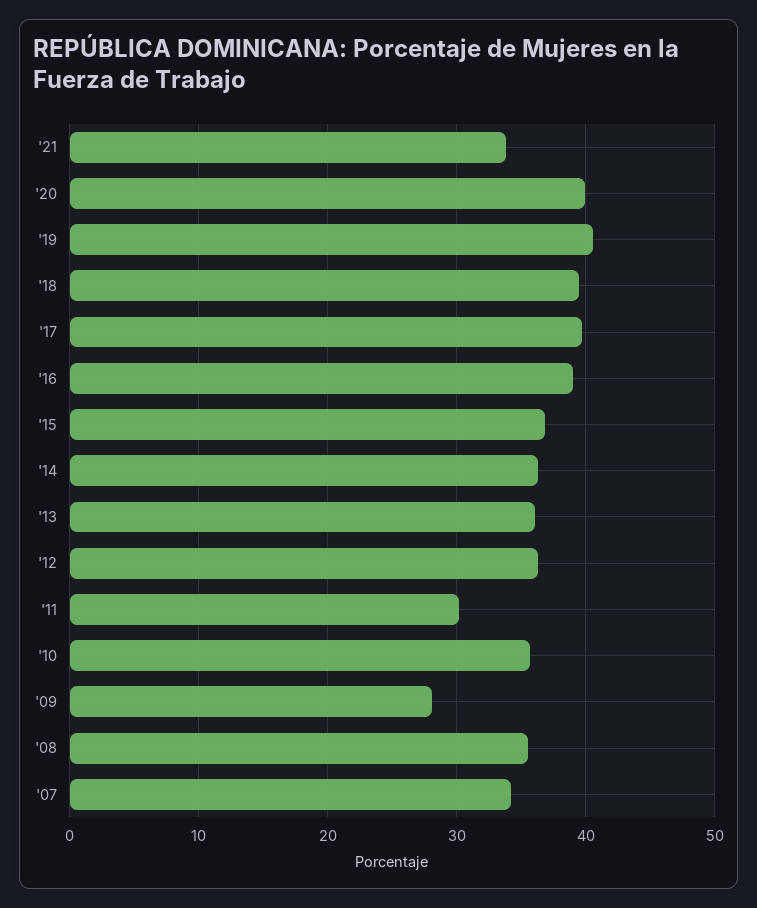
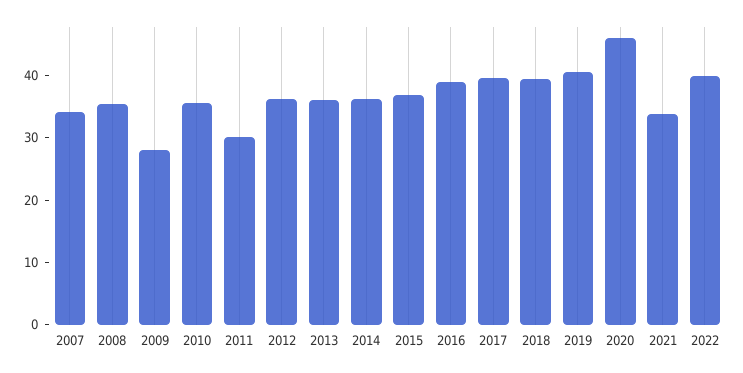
'20: 40 -> 46
2022: none -> 40

